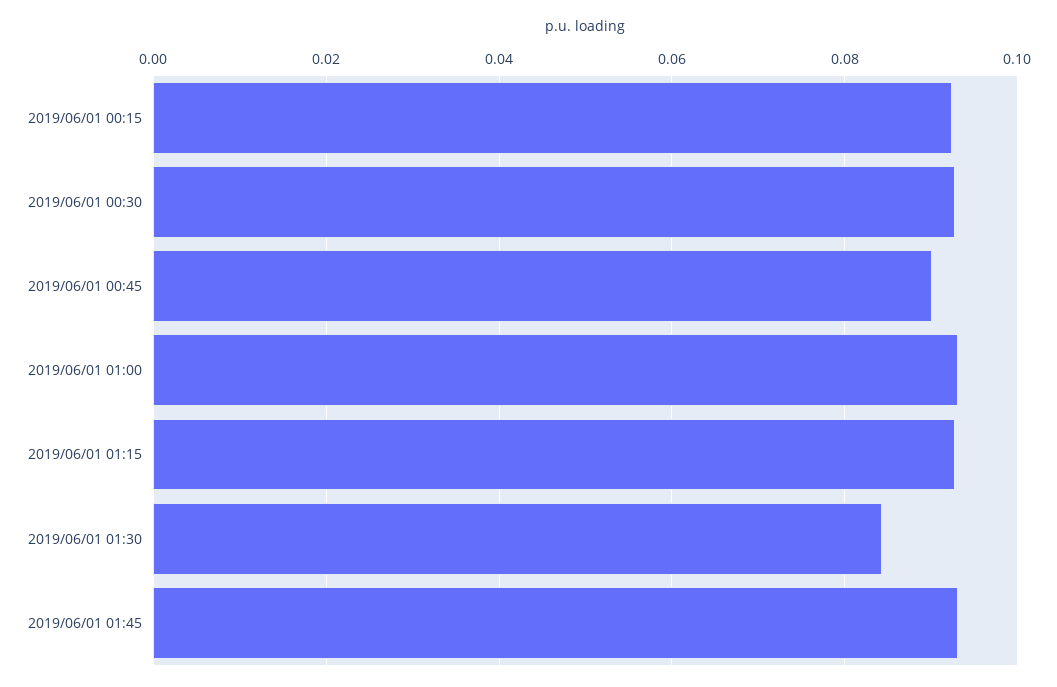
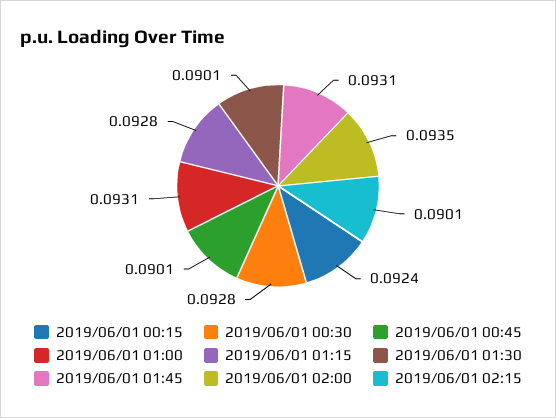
2019/06/01 01:30: 0.084 -> 0.0901
2019/06/01 02:00: none -> 0.0935
2019/06/01 02:15: none -> 0.0901

